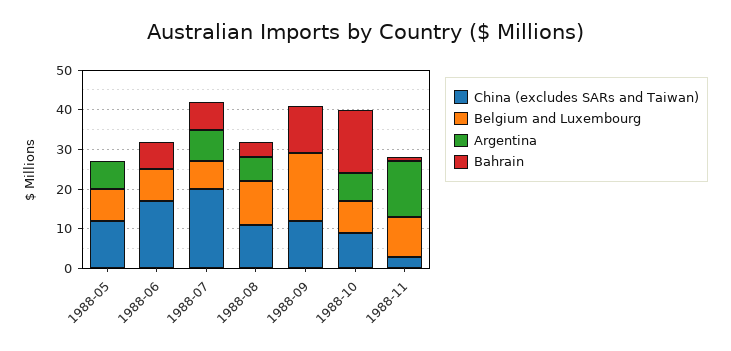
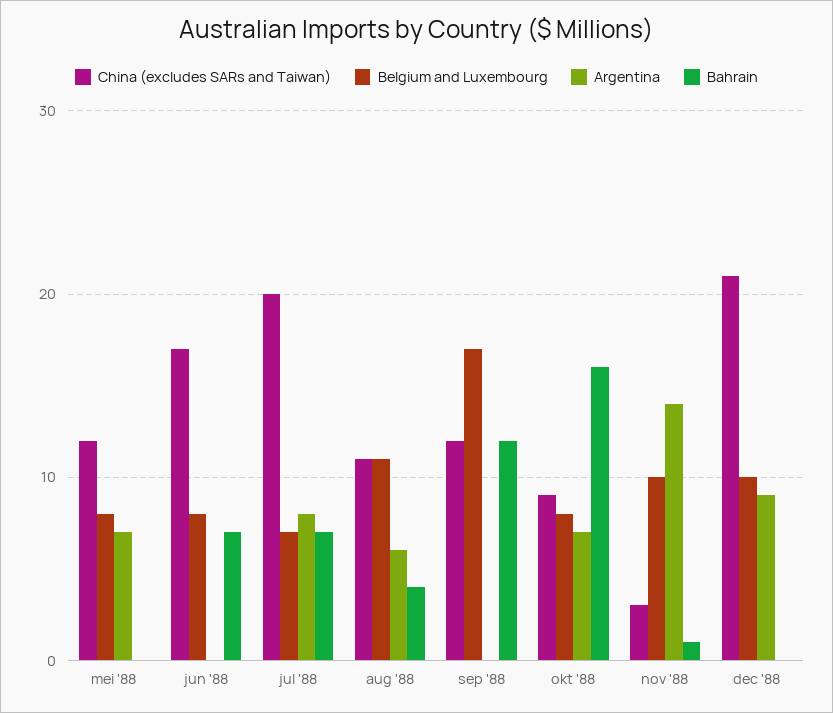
China (excludes SARs and Taiwan), dec '88: none -> 21
Belgium and Luxembourg, dec '88: none -> 10
Argentina, dec '88: none -> 9
Bahrain, dec '88: none -> 0

